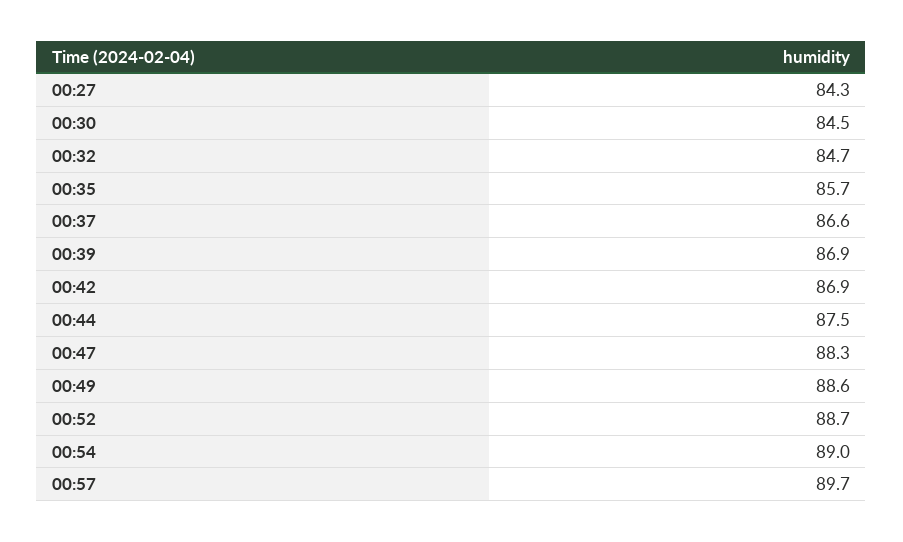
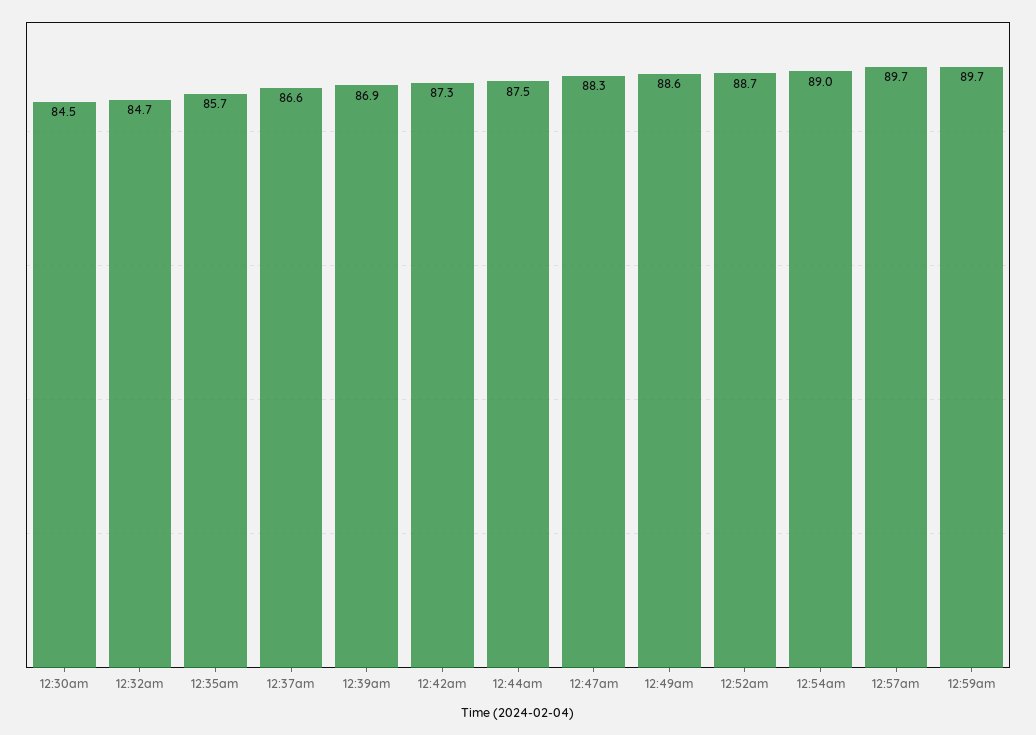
00:27: 84.3 -> none
00:42: 86.9 -> 87.3
12:59am: none -> 89.7

